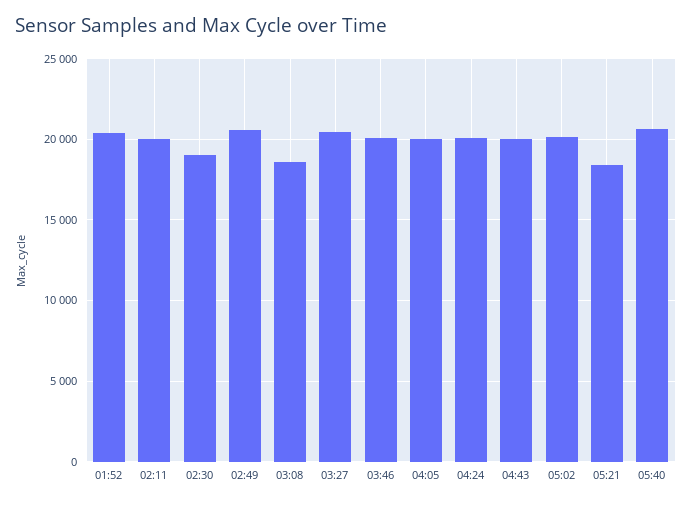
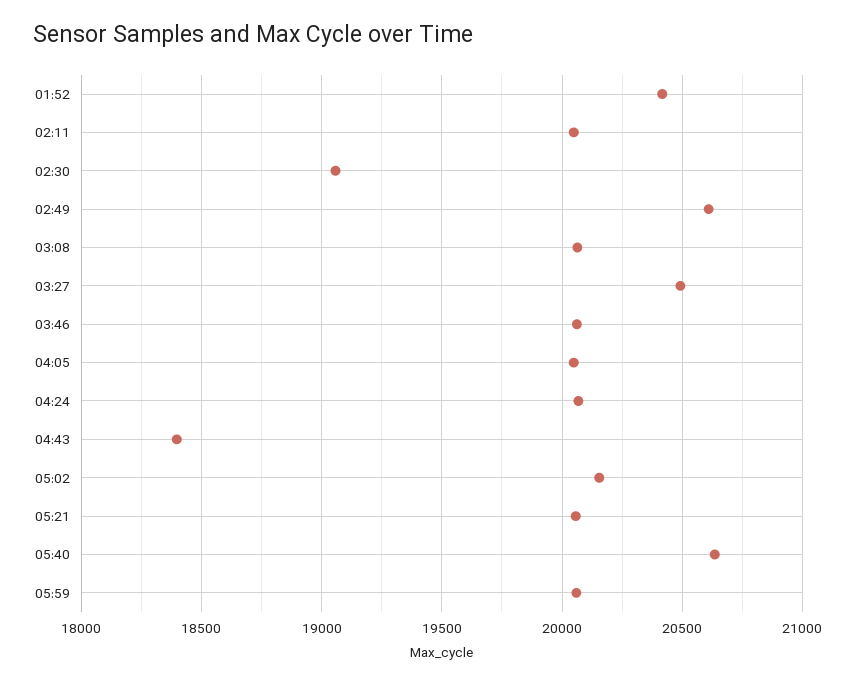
03:08: 18500 -> 20050
04:43: 20000 -> 18400
05:21: 18500 -> 20050
05:59: none -> 20050

